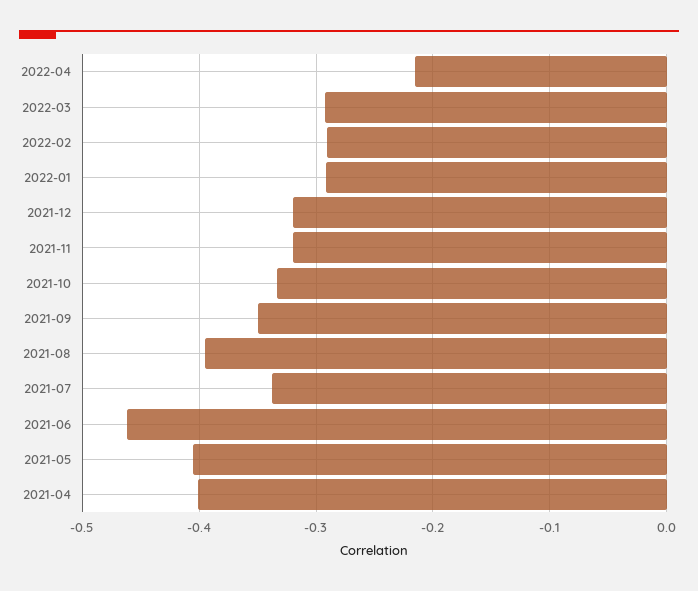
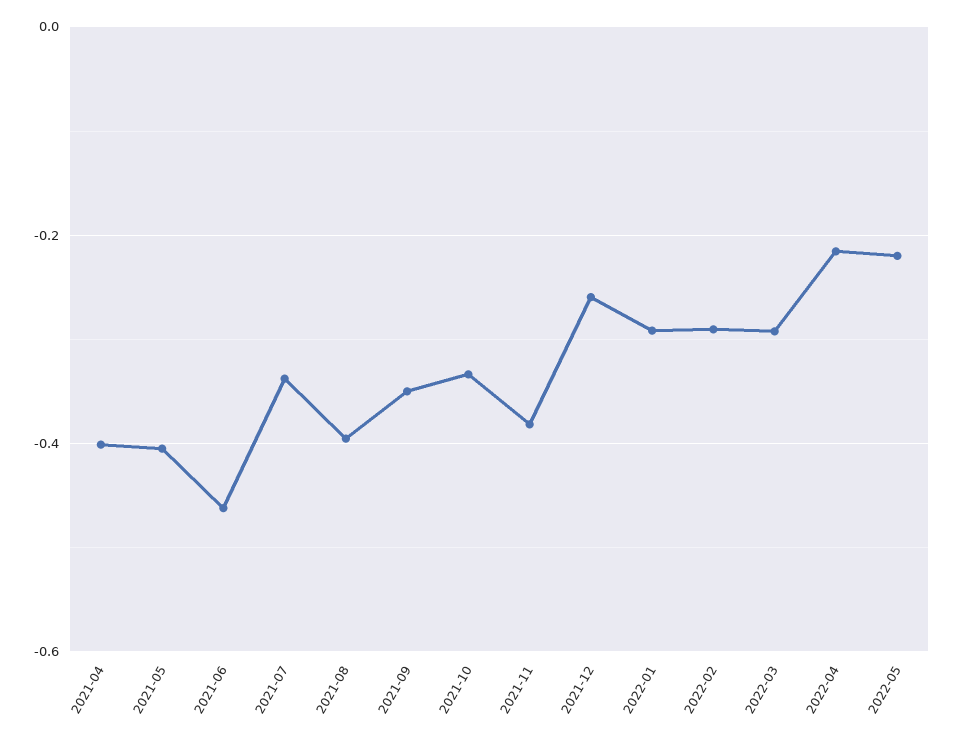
2021-12: -0.32 -> -0.26
2021-11: -0.32 -> -0.38
2022-05: none -> -0.22

